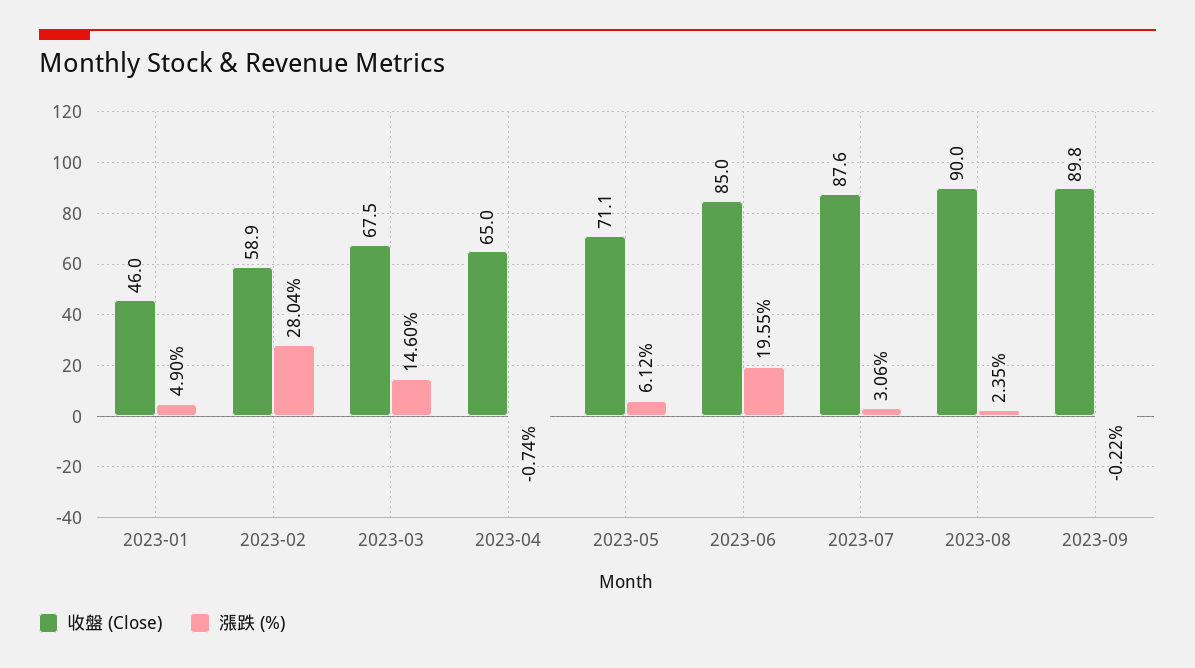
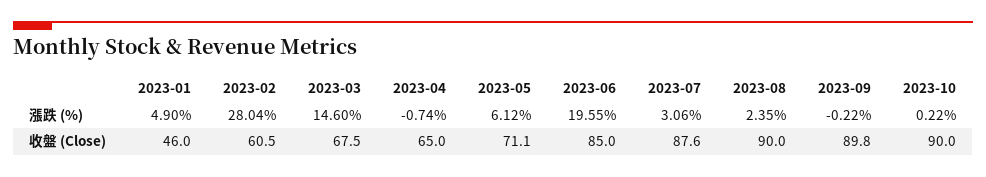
收盤 (Close), 2023-02: 58.9 -> 60.5
漲跌 (%), 2023-10: none -> 0.22
收盤 (Close), 2023-10: none -> 90

